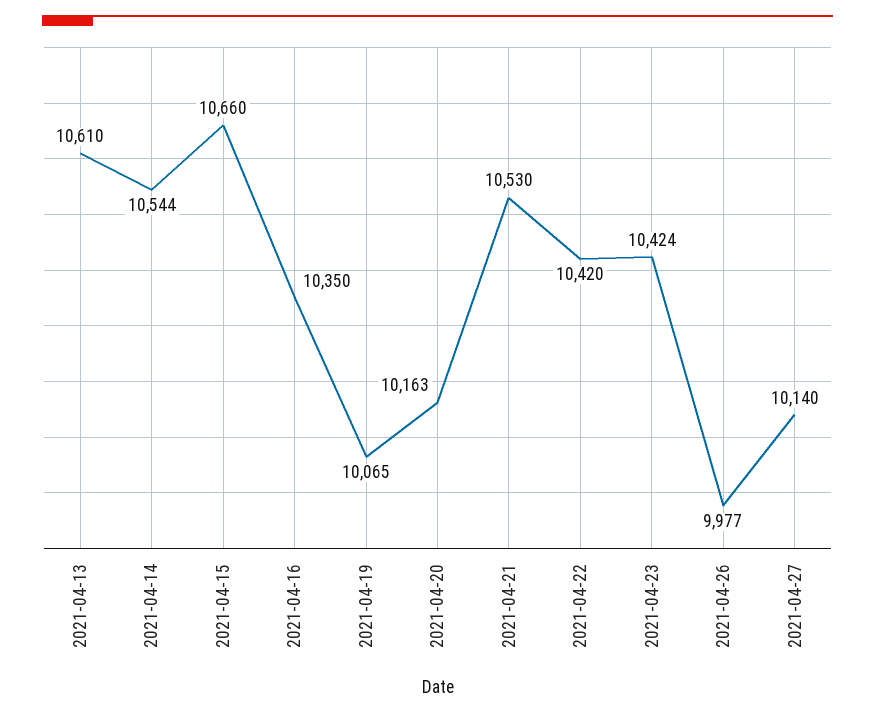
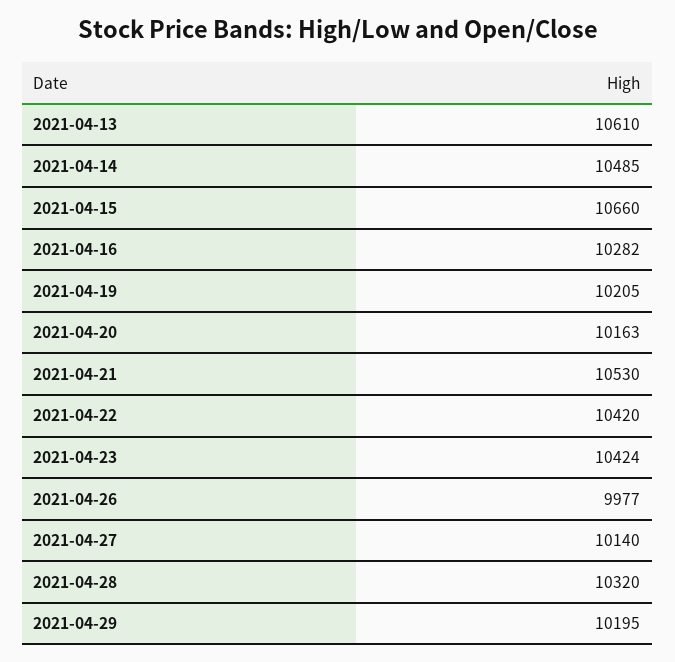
2021-04-14: 10544 -> 10485
2021-04-16: 10350 -> 10282
2021-04-19: 10065 -> 10205
2021-04-28: none -> 10320
2021-04-29: none -> 10195

